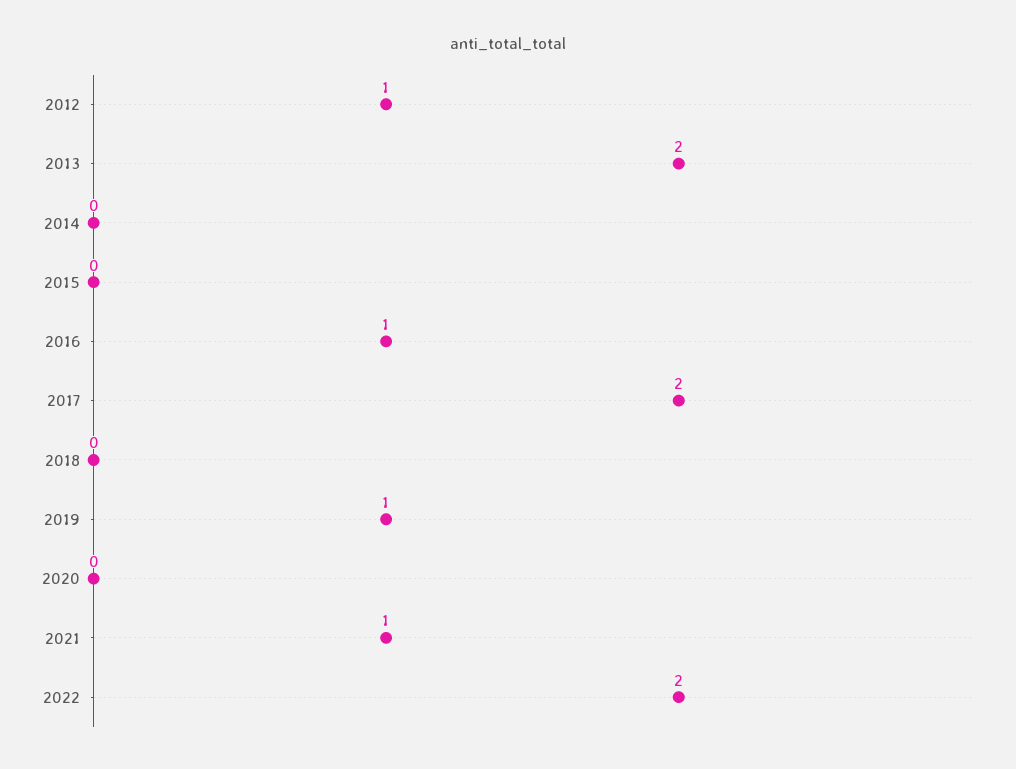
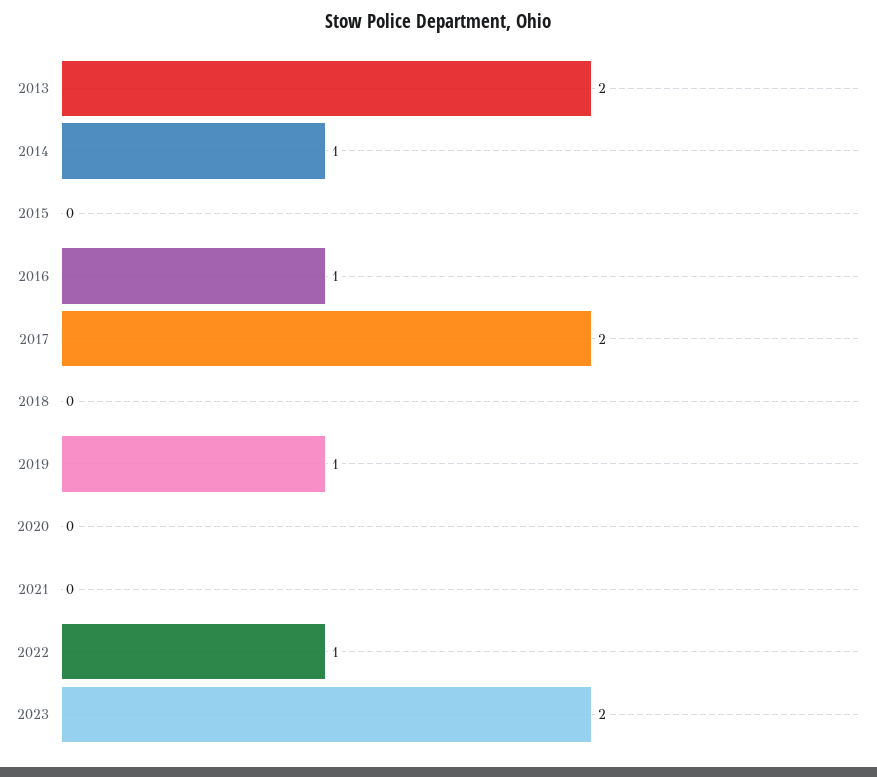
2012: 1 -> none
2014: 0 -> 1
2021: 1 -> 0
2022: 2 -> 1
2023: none -> 2

